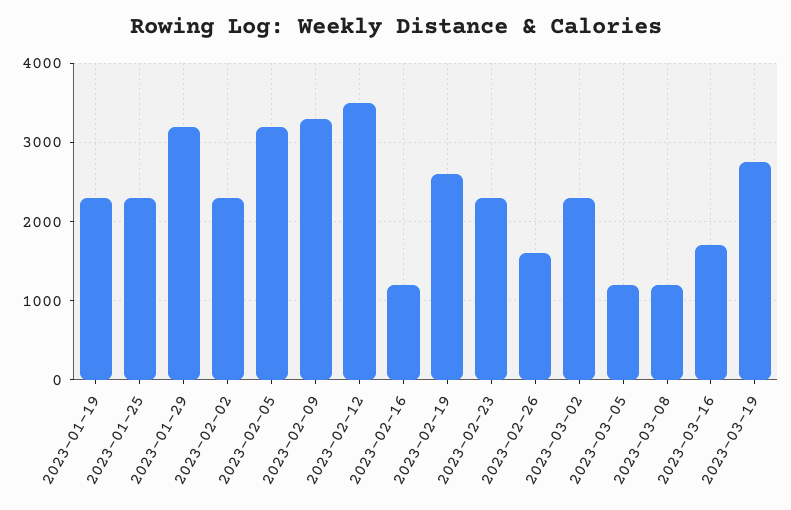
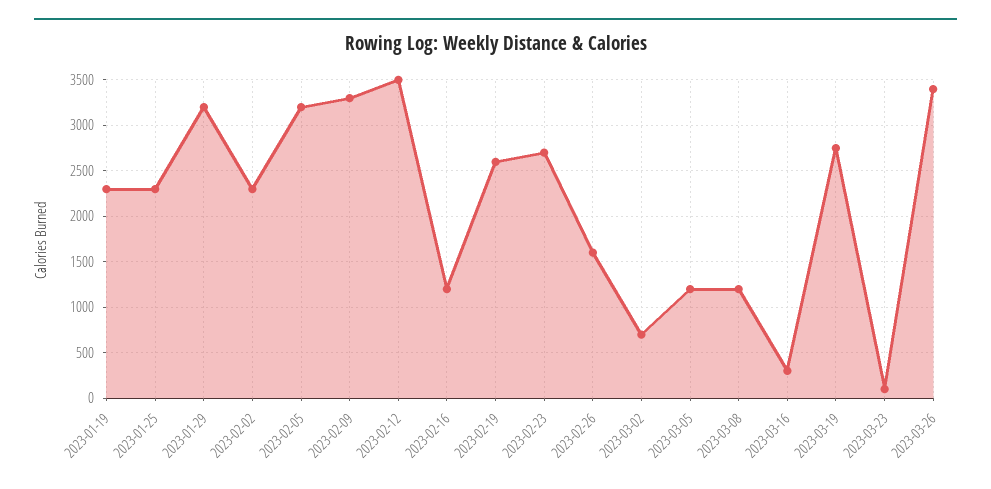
2023-02-23: 2300 -> 2700
2023-03-02: 2300 -> 700
2023-03-16: 1700 -> 300
2023-03-23: none -> 100
2023-03-26: none -> 3400

